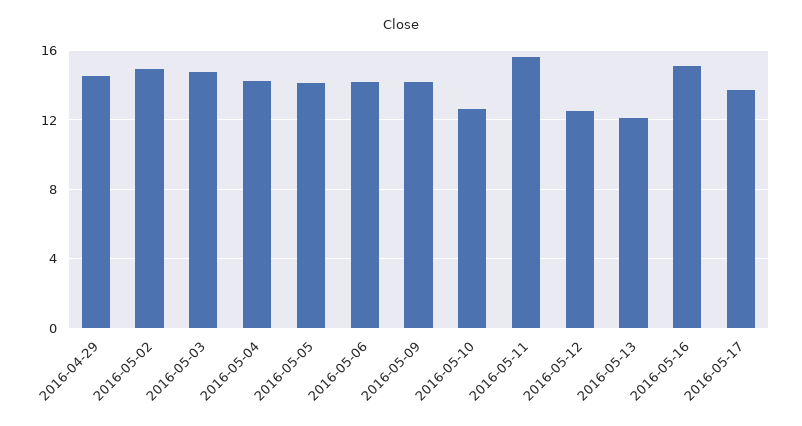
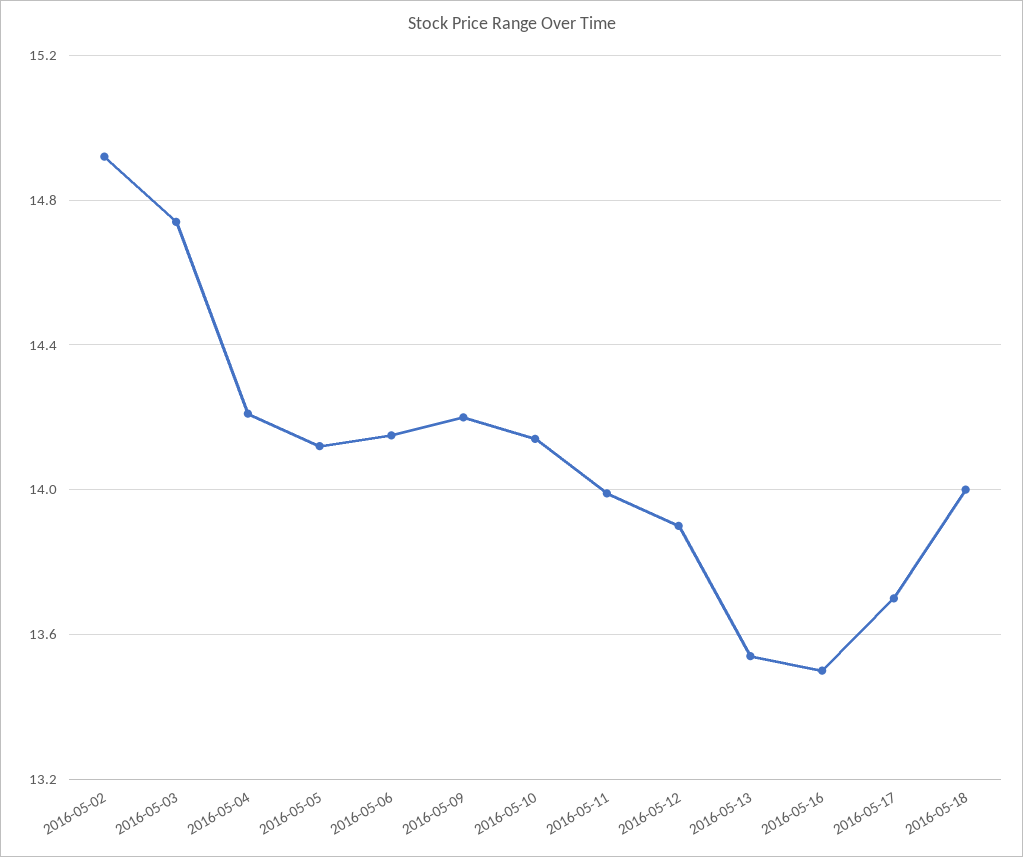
2016-04-29: 14.5 -> none
2016-05-10: 12.5 -> 14.15
2016-05-11: 15.5 -> 14
2016-05-12: 12.5 -> 13.9
2016-05-13: 12 -> 13.55
2016-05-16: 15 -> 13.5
2016-05-18: none -> 14

